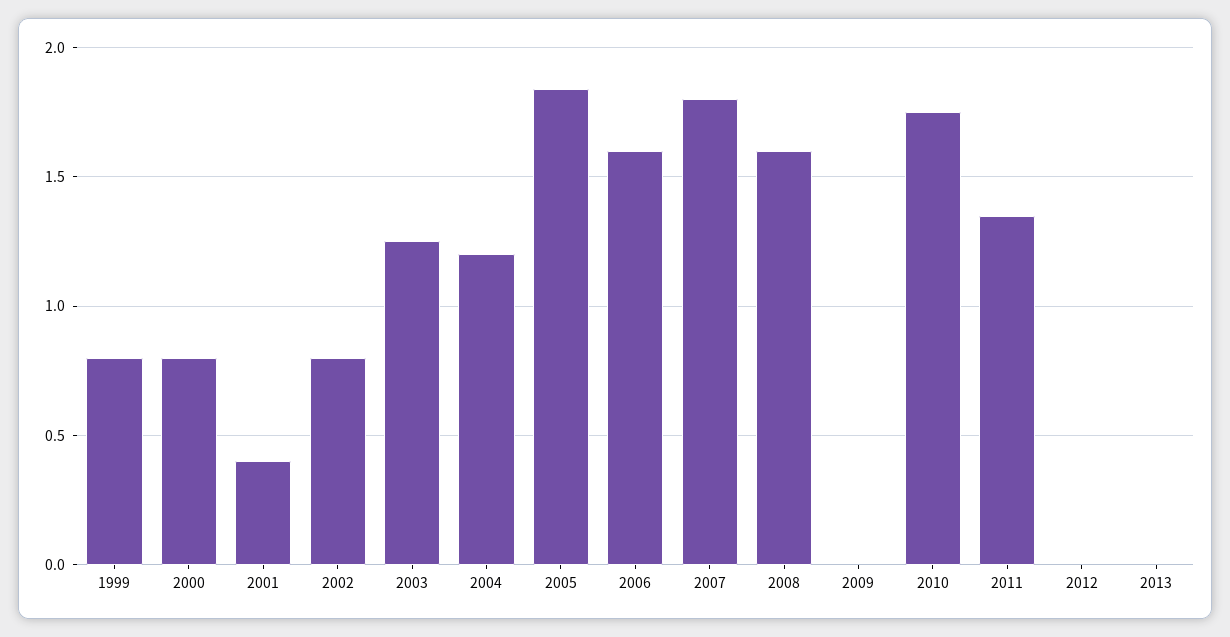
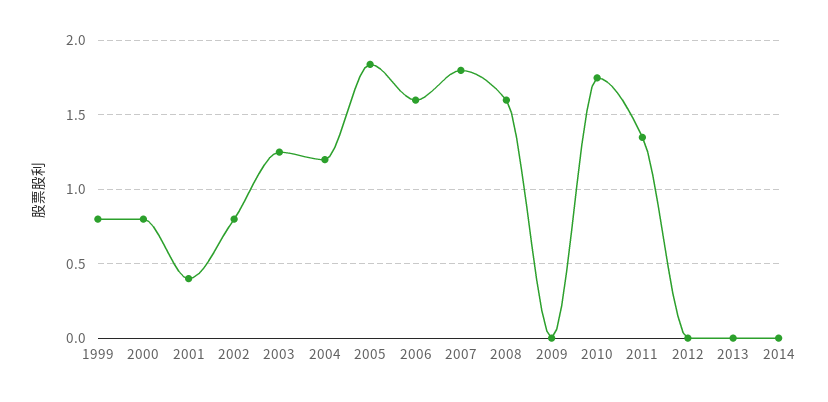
2014: none -> 0

